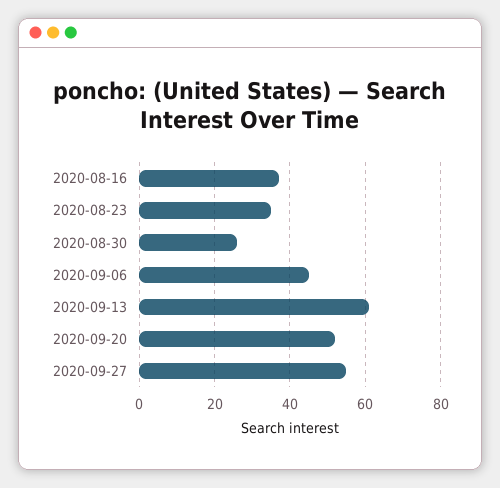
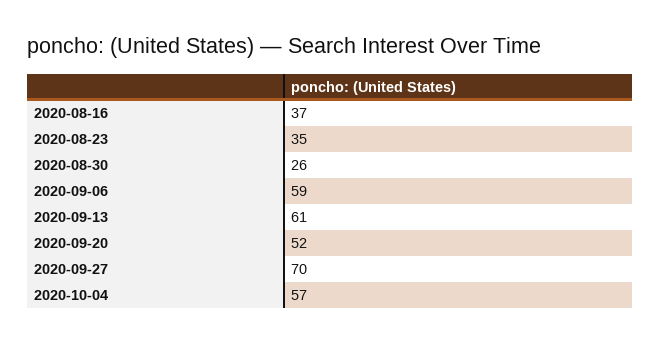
2020-09-06: 45 -> 59
2020-09-27: 55 -> 70
2020-10-04: none -> 57

